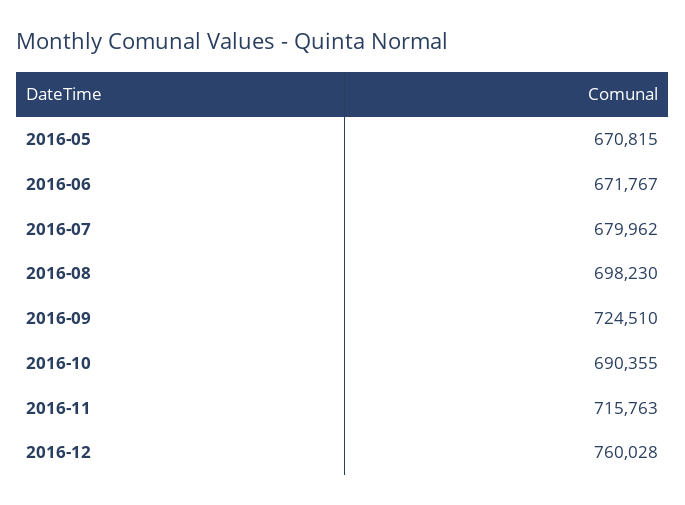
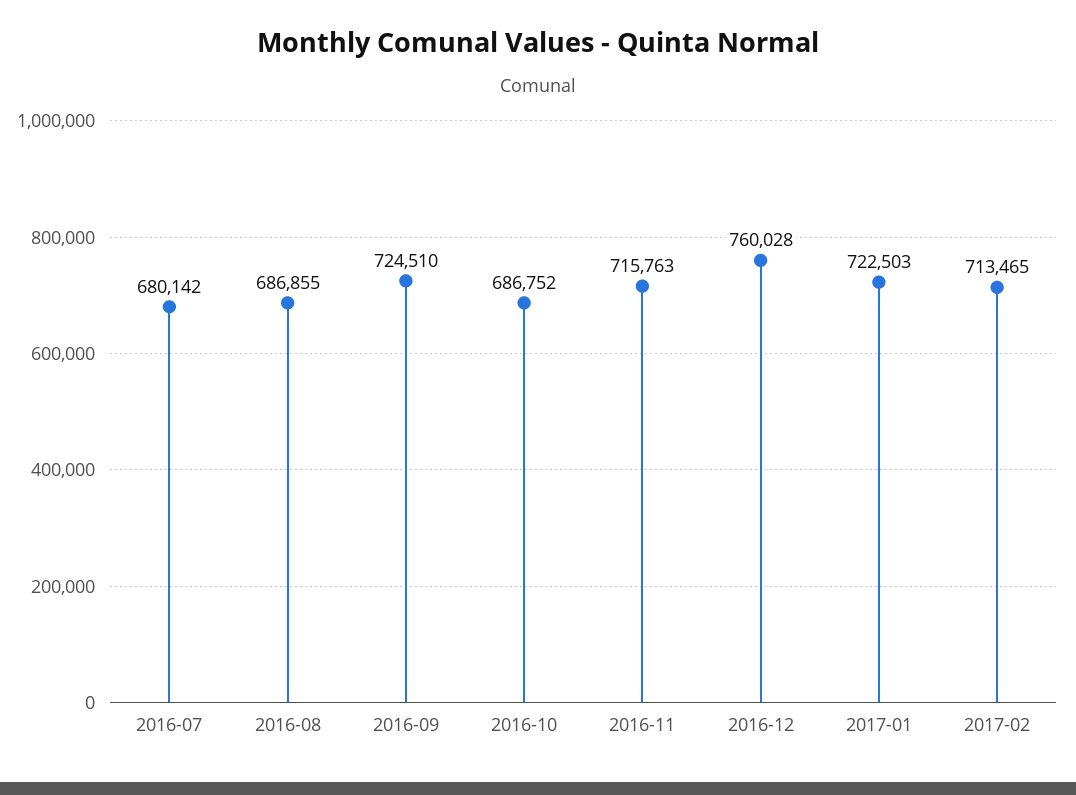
2016-05: 670815 -> none
2016-06: 671767 -> none
2016-07: 679962 -> 680142
2016-08: 698230 -> 686855
2016-10: 690355 -> 686752
2017-01: none -> 722503
2017-02: none -> 713465

